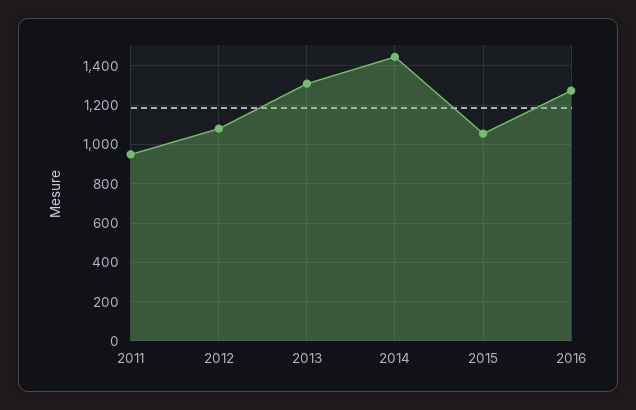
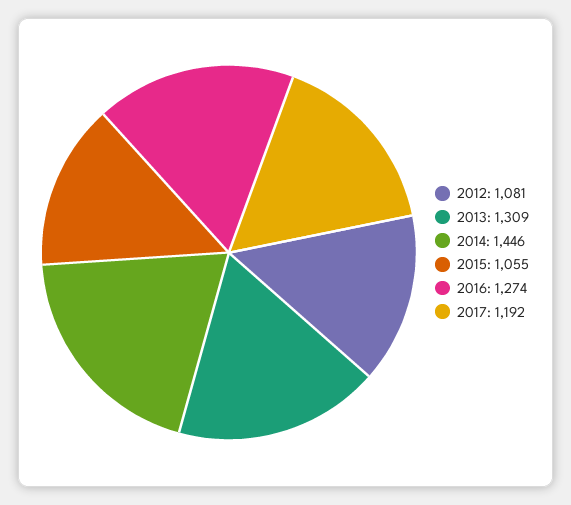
2011: 950 -> none
2017: none -> 1192

